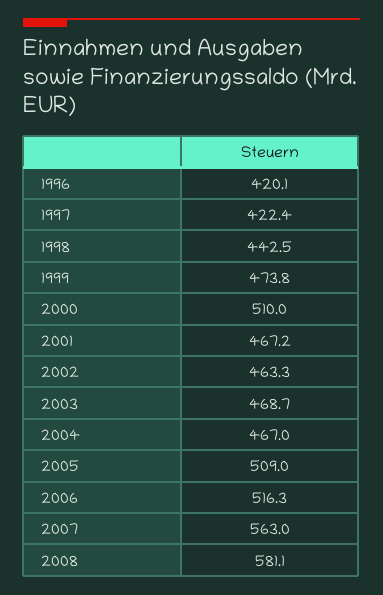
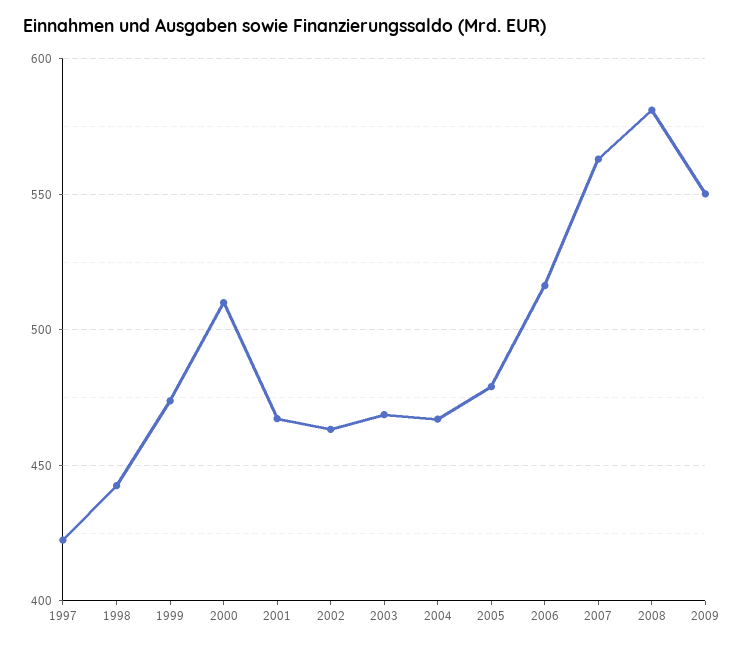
1996: 420.1 -> none
2005: 509 -> 480
2009: none -> 550

